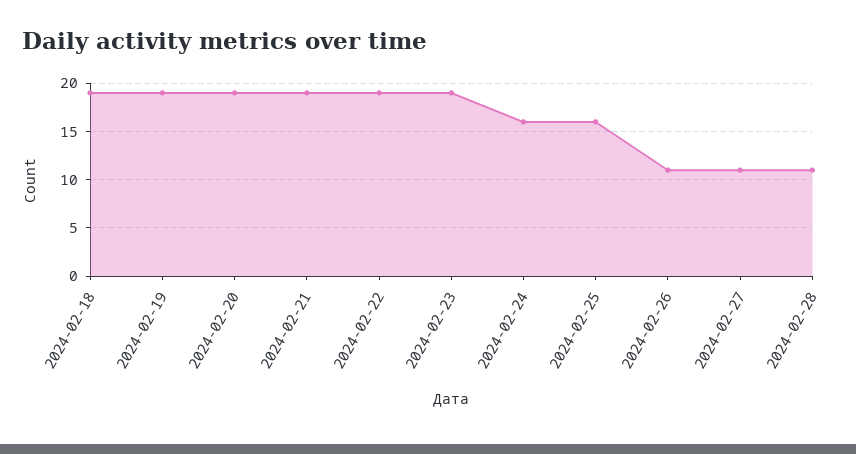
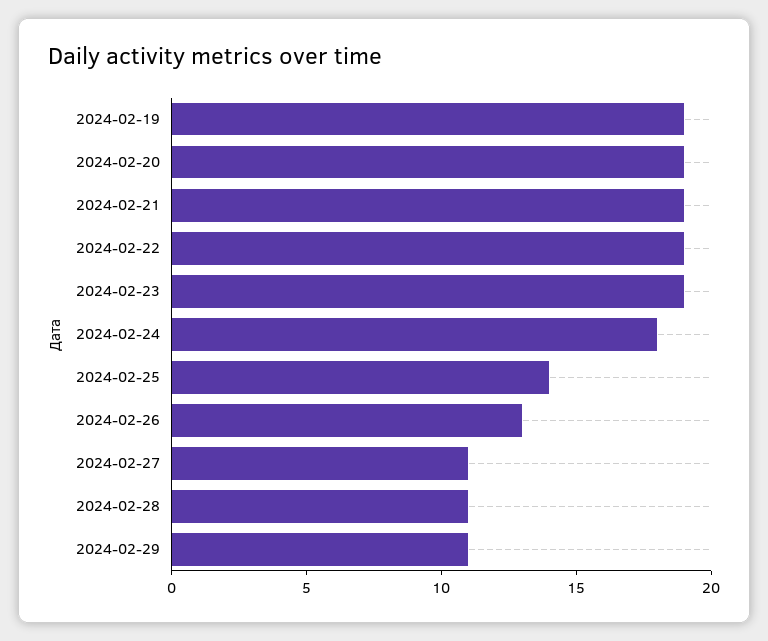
2024-02-18: 19 -> none
2024-02-24: 16 -> 18
2024-02-25: 16 -> 14
2024-02-26: 11 -> 13
2024-02-29: none -> 11

